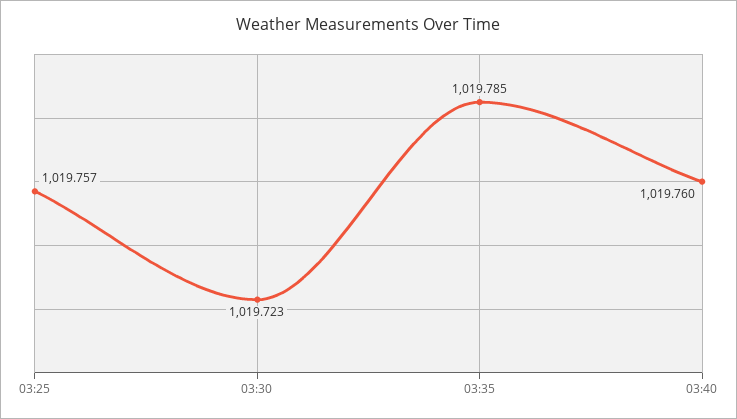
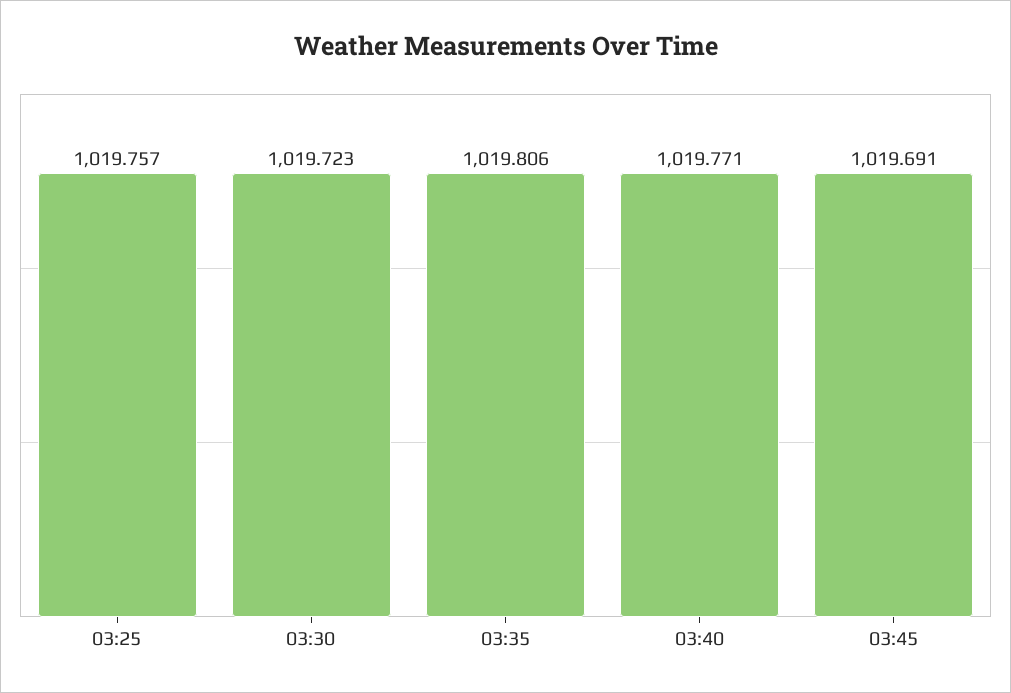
03:35: 1019.785 -> 1019.806
03:40: 1019.76 -> 1019.771
03:45: none -> 1019.691

